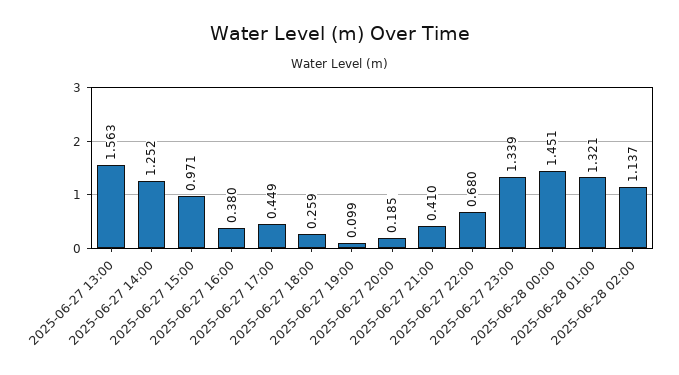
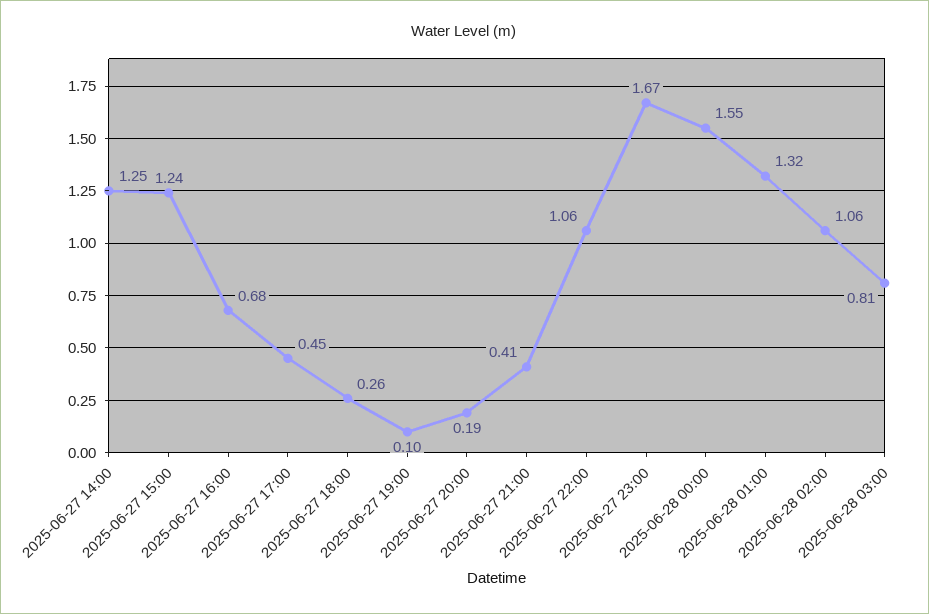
2025-06-27 13:00: 1.563 -> none
2025-06-27 15:00: 0.971 -> 1.24
2025-06-27 16:00: 0.38 -> 0.68
2025-06-27 22:00: 0.68 -> 1.06
2025-06-27 23:00: 1.339 -> 1.67
2025-06-28 00:00: 1.451 -> 1.55
2025-06-28 02:00: 1.137 -> 1.06
2025-06-28 03:00: none -> 0.81

